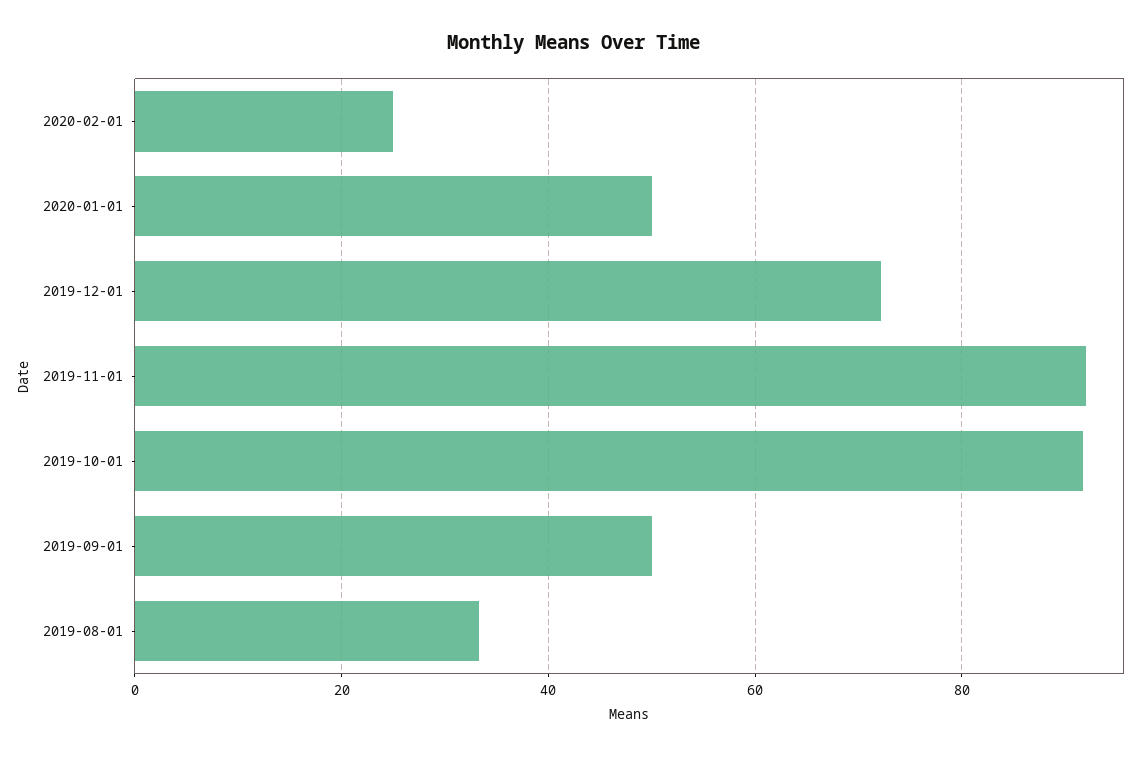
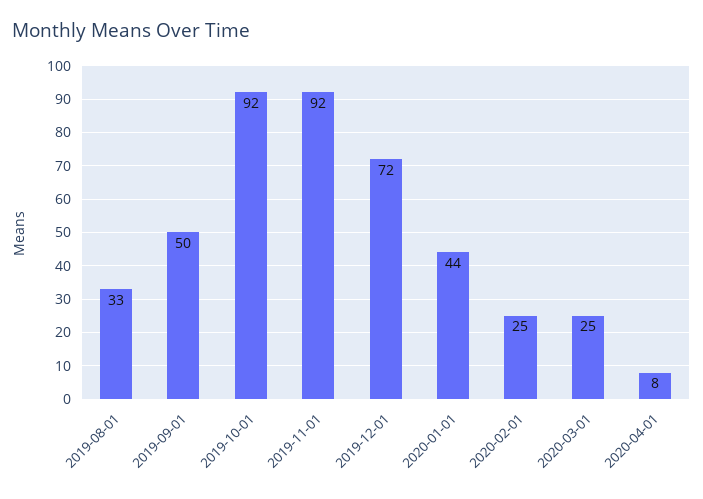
2020-01-01: 50 -> 44
2020-03-01: none -> 25
2020-04-01: none -> 8

